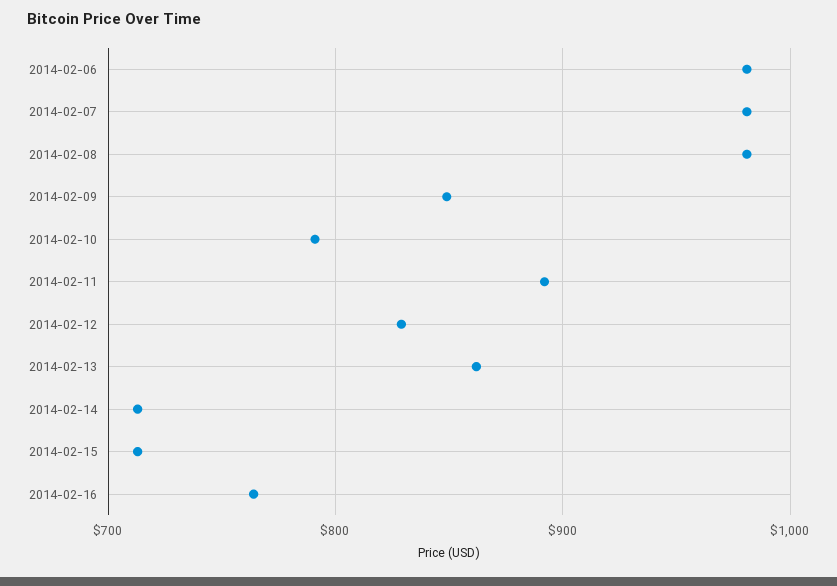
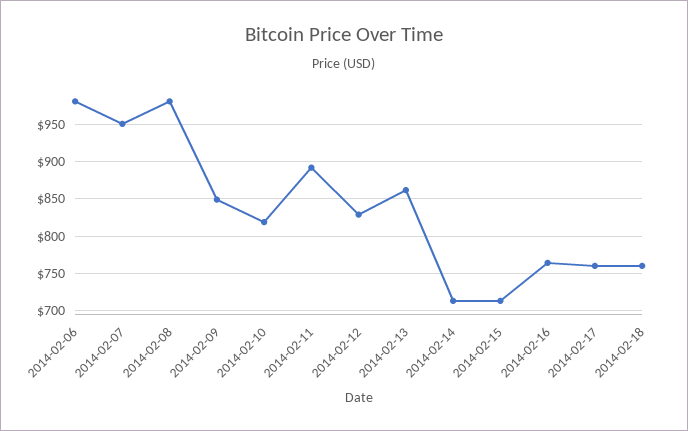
2014-02-07: 980 -> 950
2014-02-10: 790 -> 820
2014-02-17: none -> 760
2014-02-18: none -> 760

